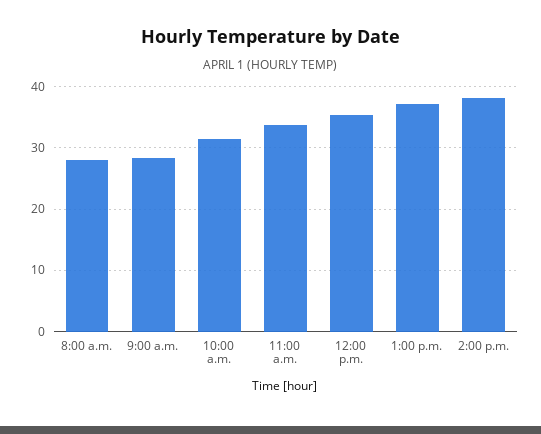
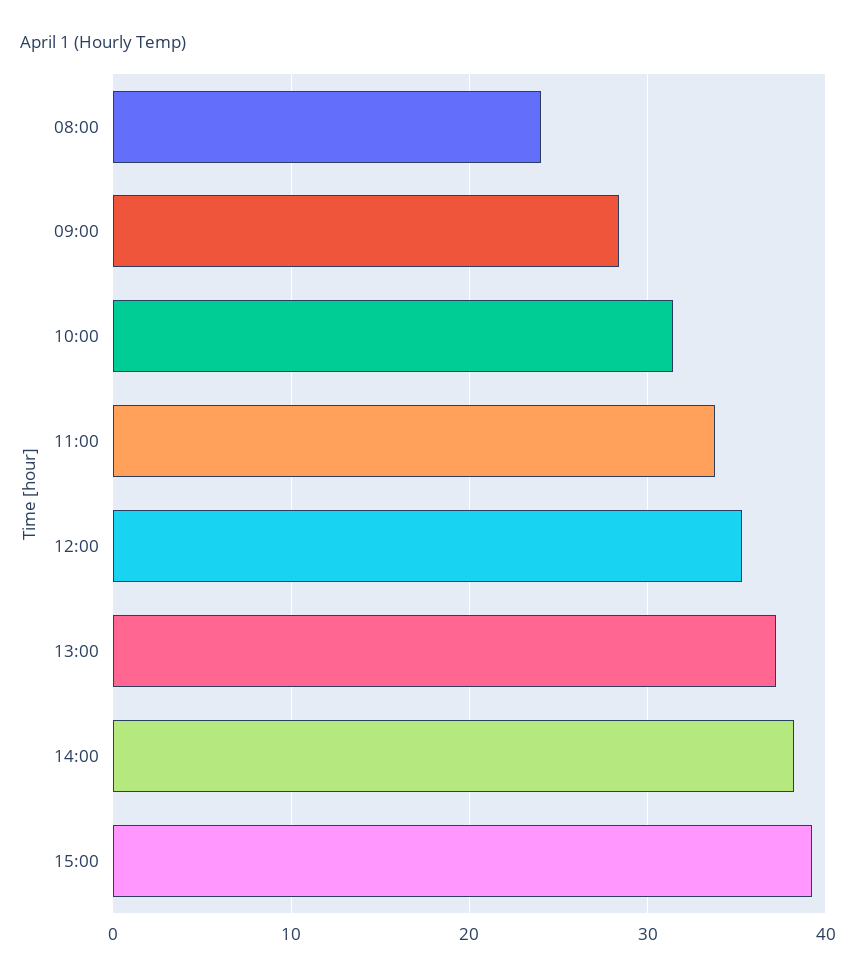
8:00 a.m.: 28 -> 24
15:00: none -> 39

